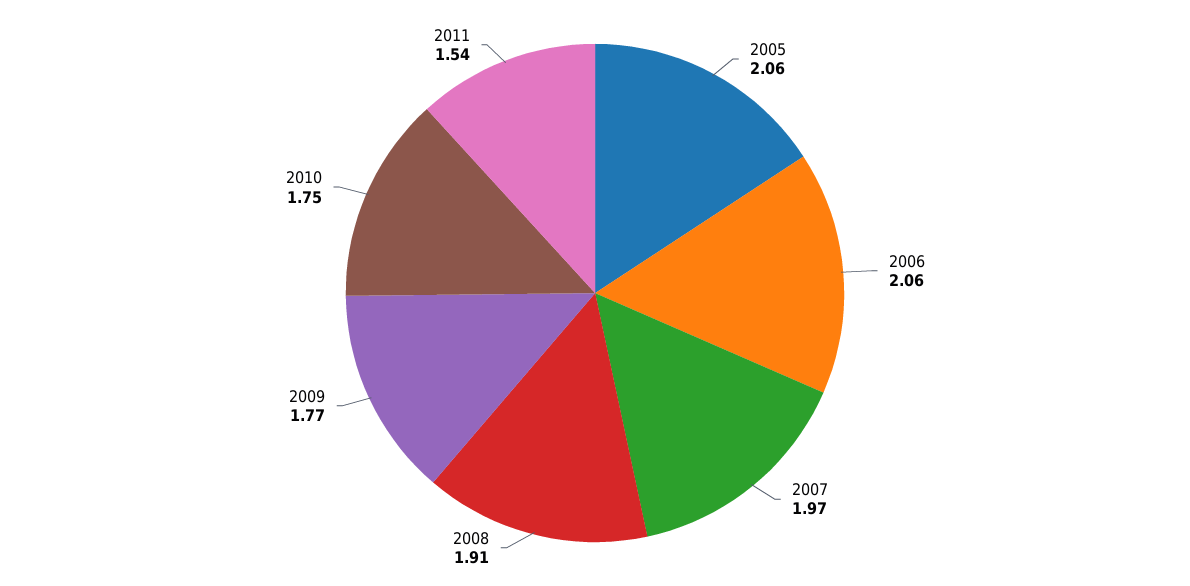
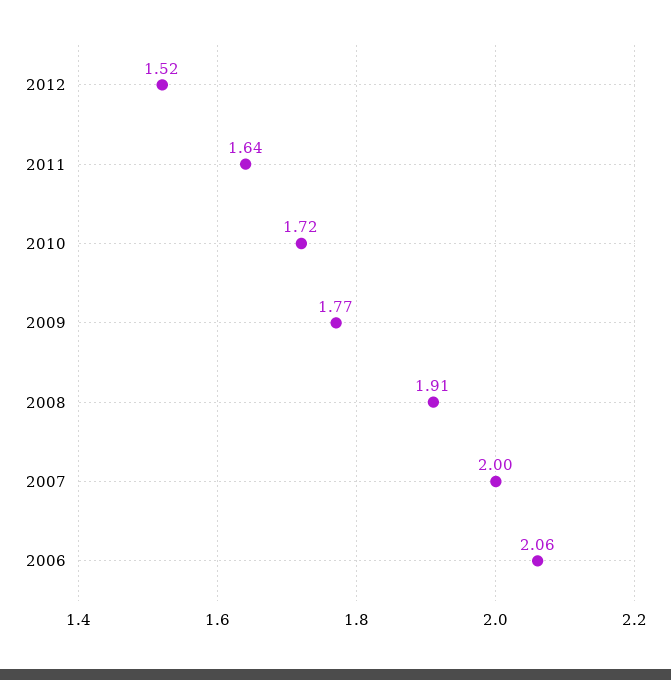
2005: 2.06 -> none
2007: 1.97 -> 2
2010: 1.75 -> 1.72
2011: 1.54 -> 1.64
2012: none -> 1.52

